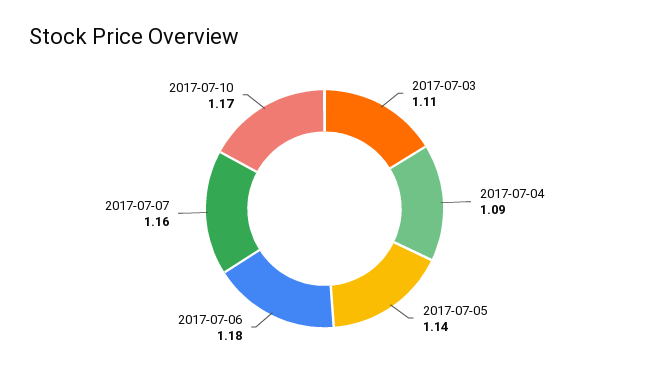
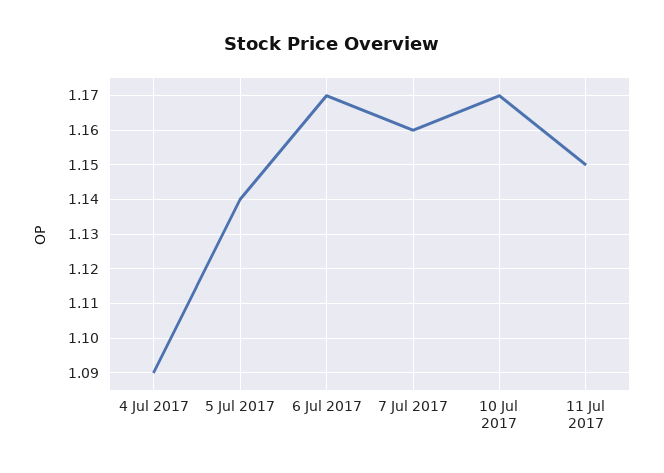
2017-07-03: 1.11 -> none
2017-07-06: 1.18 -> 1.17
11 Jul 2017: none -> 1.15

